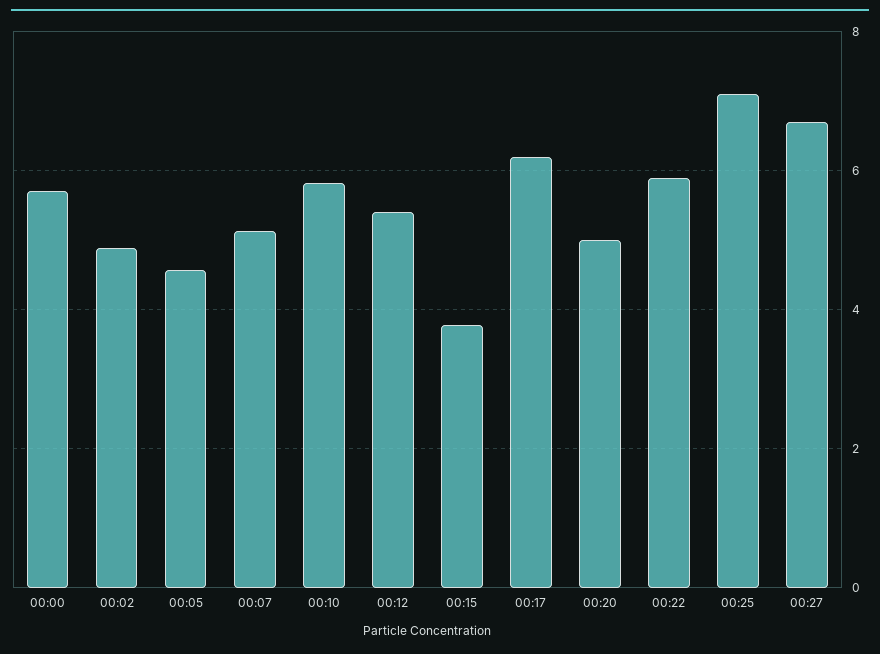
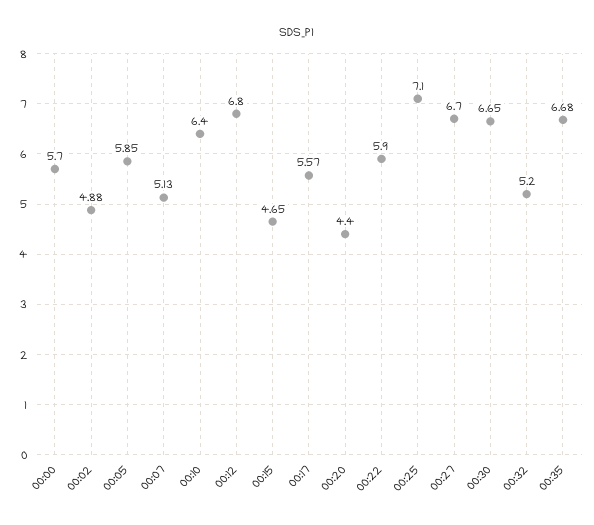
00:05: 4.6 -> 5.85
00:10: 5.8 -> 6.4
00:12: 5.4 -> 6.8
00:15: 3.8 -> 4.65
00:17: 6.2 -> 5.57
00:20: 5 -> 4.4
00:30: none -> 6.65
00:32: none -> 5.2
00:35: none -> 6.68

